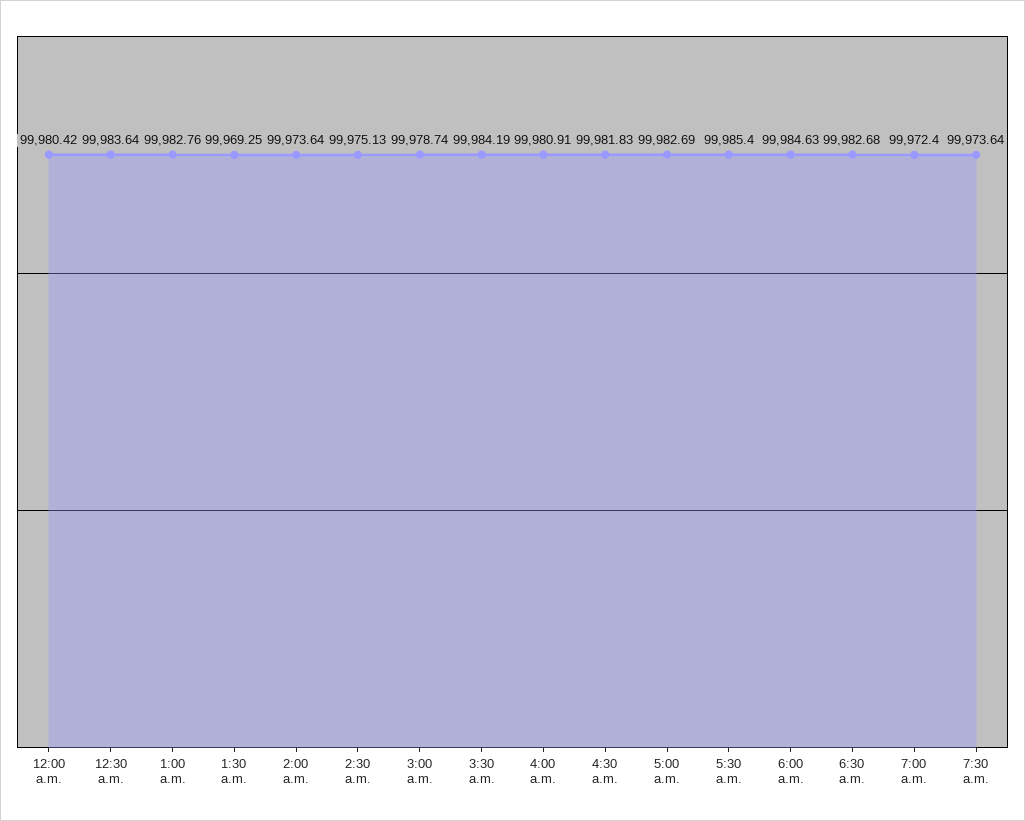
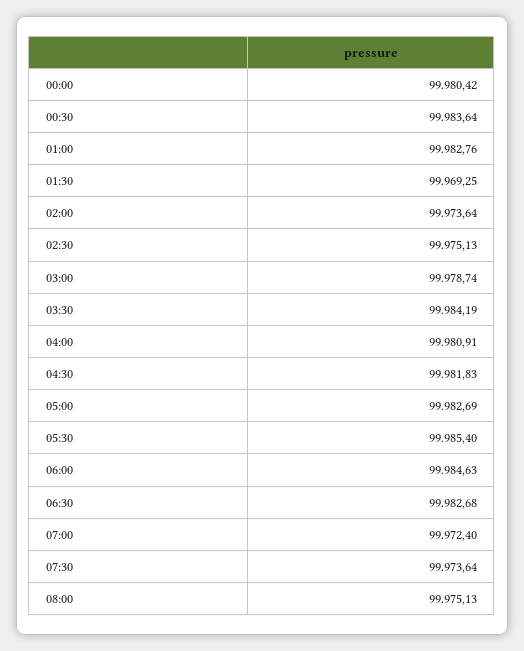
08:00: none -> 99975.13

